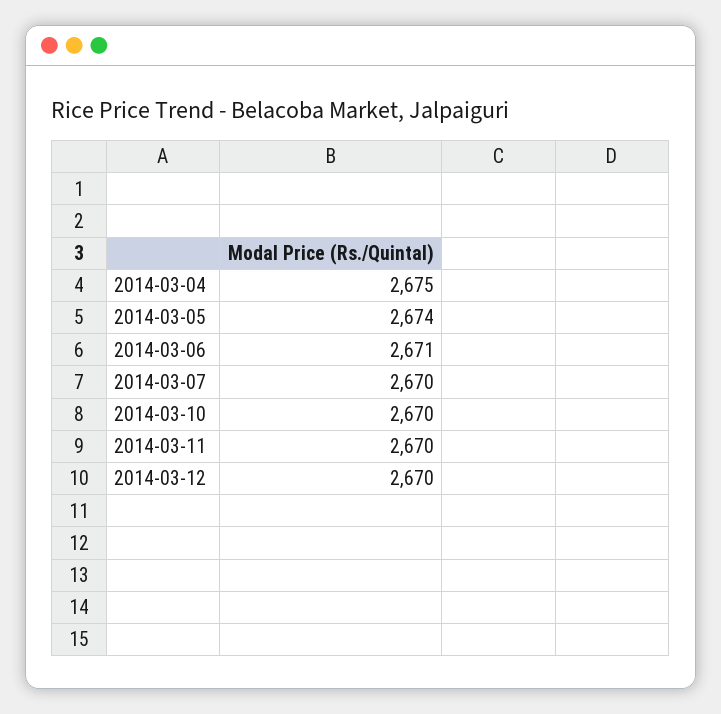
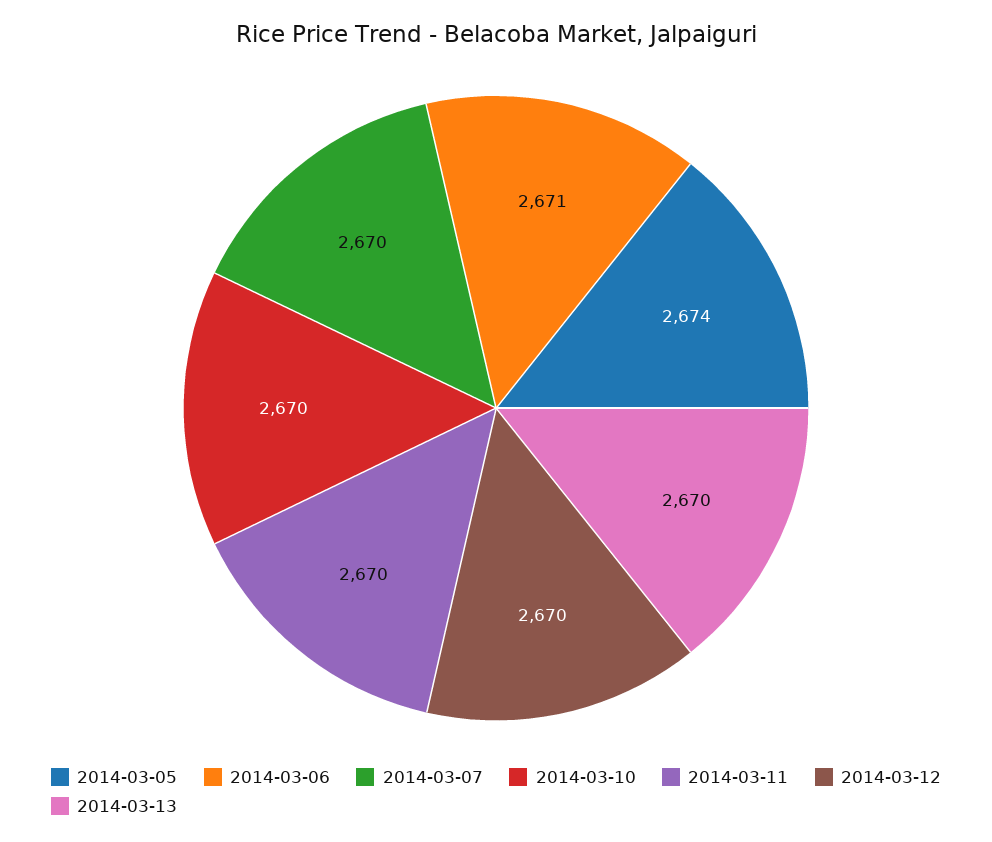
2014-03-04: 2675 -> none
2014-03-13: none -> 2670

